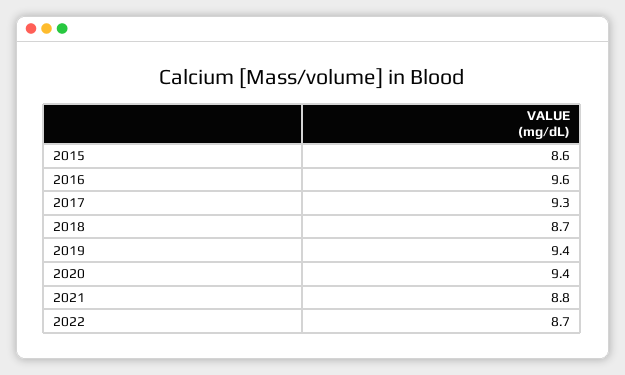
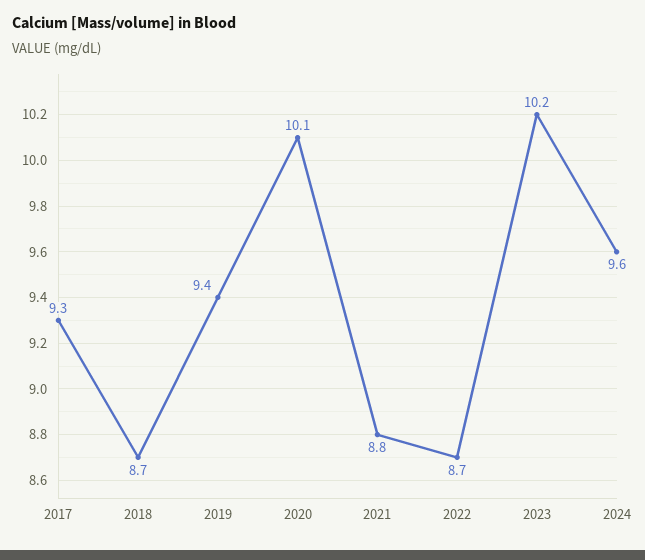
2015: 8.6 -> none
2016: 9.6 -> none
2020: 9.4 -> 10.1
2023: none -> 10.2
2024: none -> 9.6

